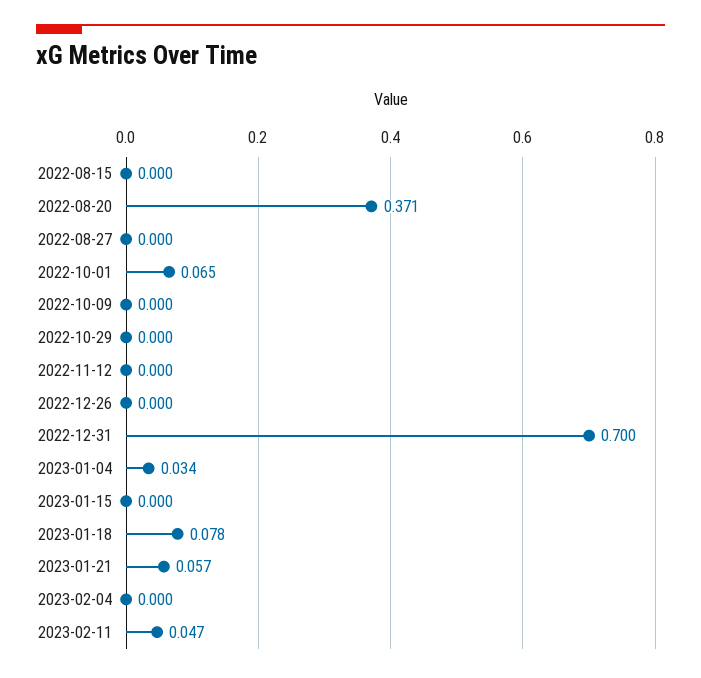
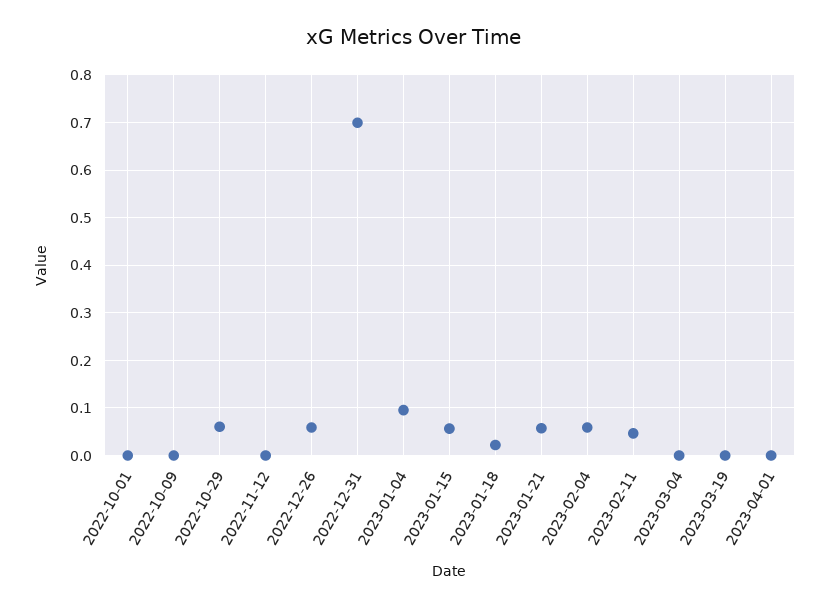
2022-08-15: 0 -> none
2022-08-20: 0.371 -> none
2022-08-27: 0 -> none
2022-10-01: 0.065 -> 0
2022-10-29: 0 -> 0.06
2022-12-26: 0 -> 0.06
2023-01-04: 0.034 -> 0.1
2023-01-15: 0 -> 0.06
2023-01-18: 0.078 -> 0.02
2023-02-04: 0 -> 0.06
2023-03-04: none -> 0
2023-03-19: none -> 0
2023-04-01: none -> 0

